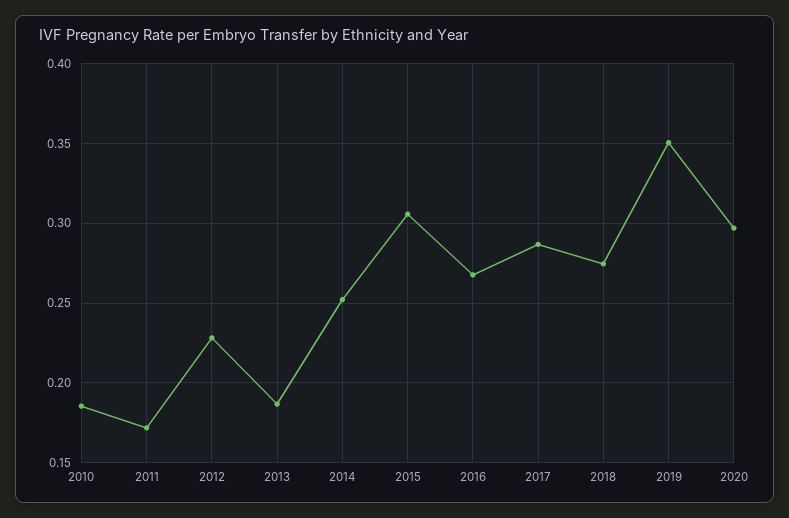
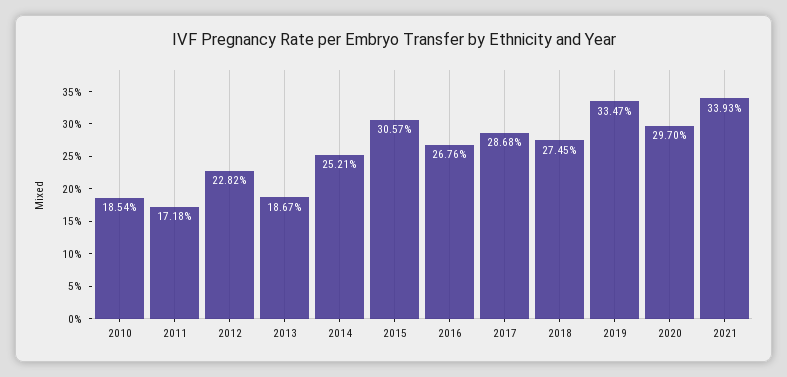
2019: 0.35 -> 0.3347
2021: none -> 0.3393

